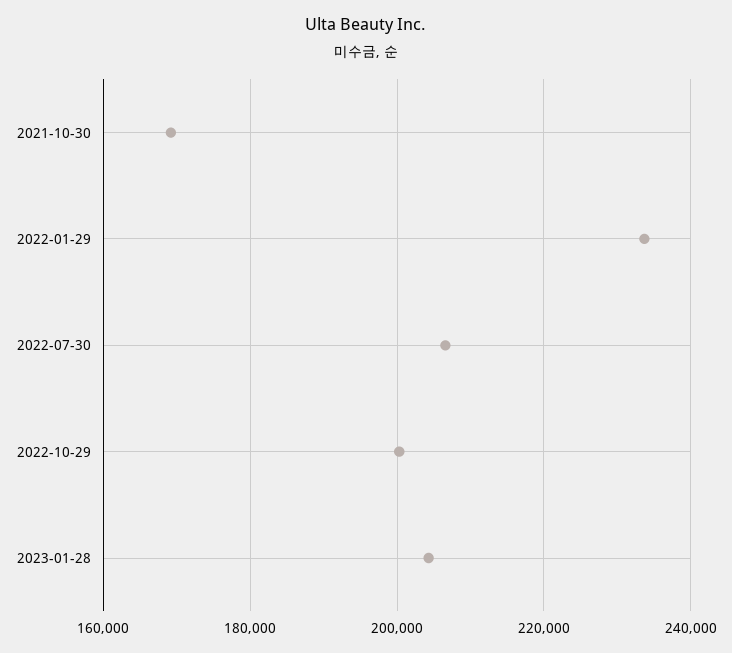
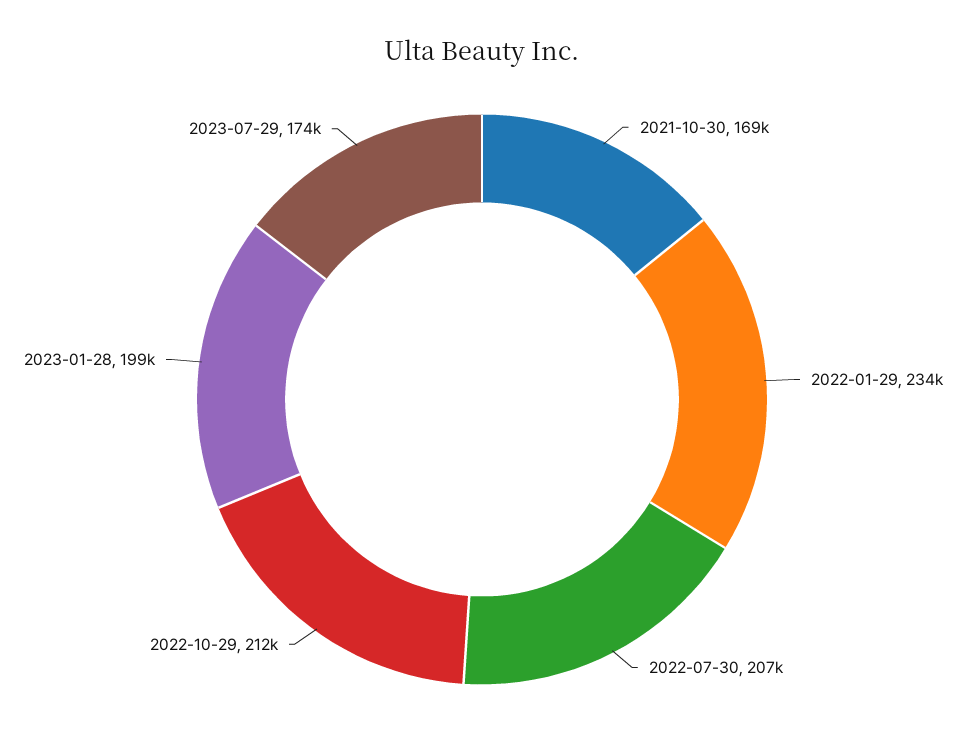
2022-10-29: 200000 -> 212000
2023-01-28: 204000 -> 199000
2023-07-29: none -> 174000

